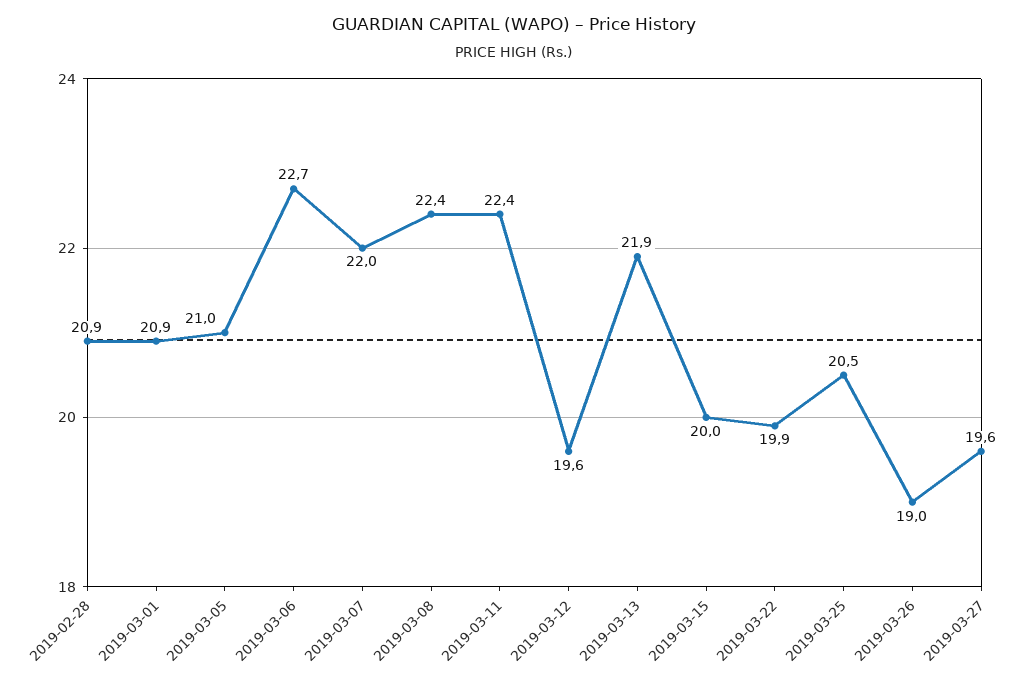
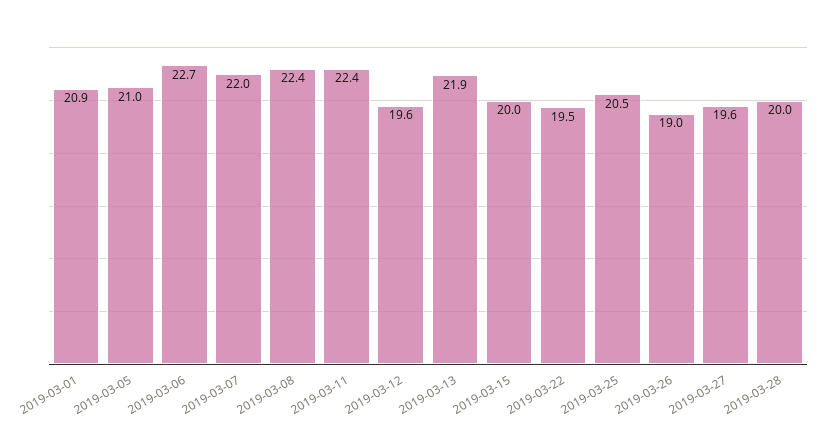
2019-02-28: 20.9 -> none
2019-03-22: 19.9 -> 19.5
2019-03-28: none -> 20

